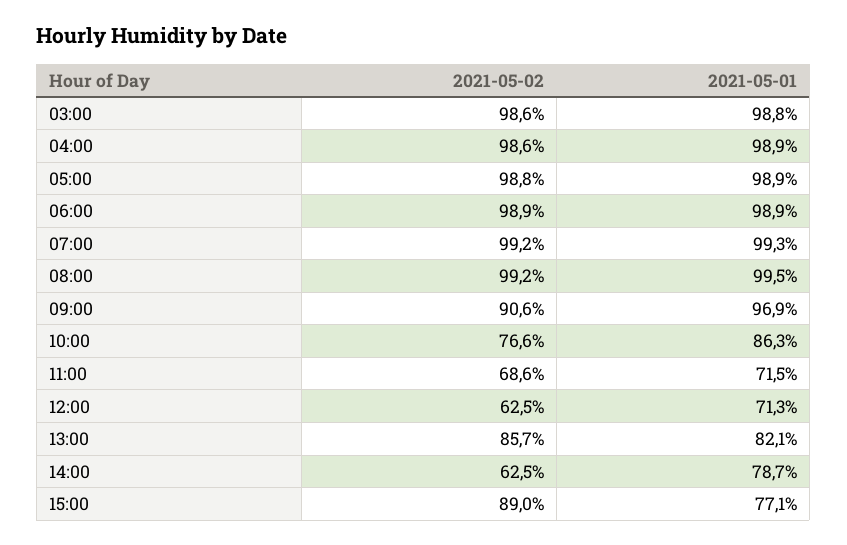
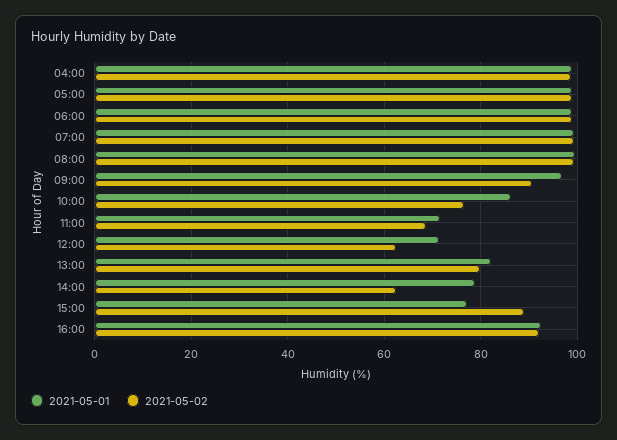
2021-05-02, 03:00: 98.6 -> none
2021-05-01, 03:00: 98.8 -> none
2021-05-02, 13:00: 85.7 -> 80
2021-05-01, 16:00: none -> 92
2021-05-02, 16:00: none -> 92

